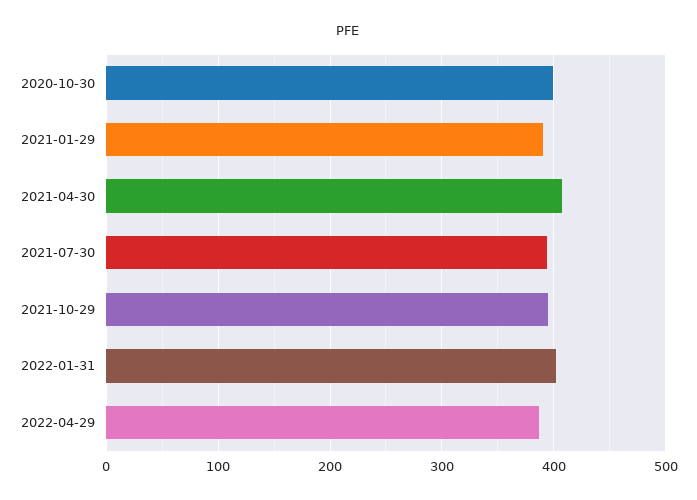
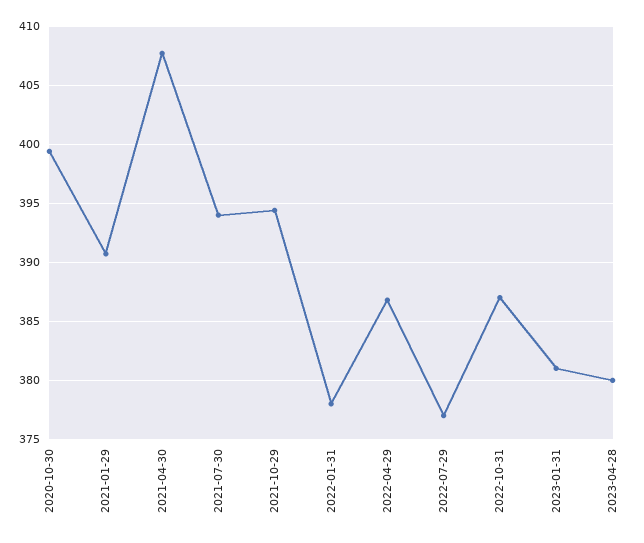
2022-01-31: 400 -> 378
2022-07-29: none -> 377
2022-10-31: none -> 387
2023-01-31: none -> 381
2023-04-28: none -> 380

